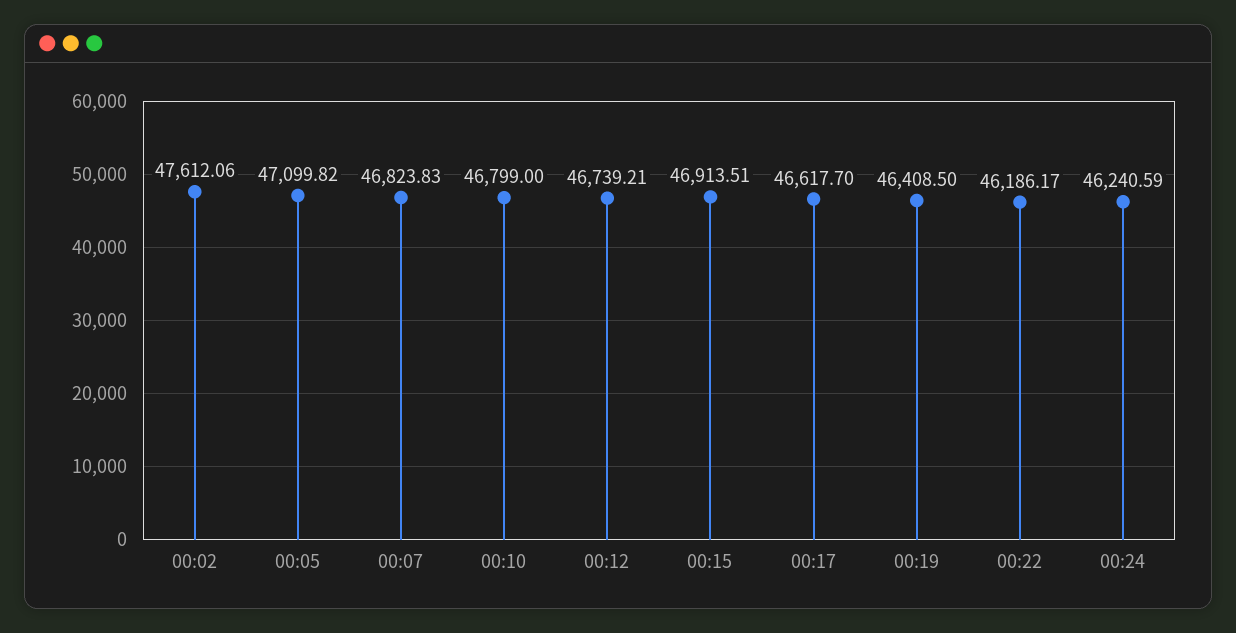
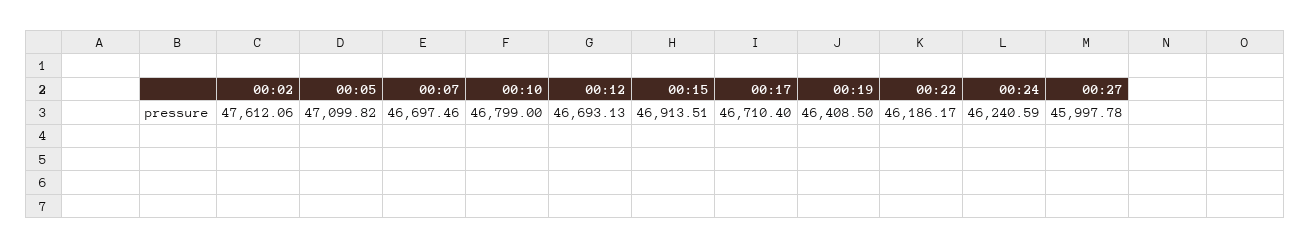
00:07: 46823.83 -> 46697.46
00:12: 46739.21 -> 46693.13
00:17: 46617.7 -> 46710.4
00:27: none -> 45997.78

